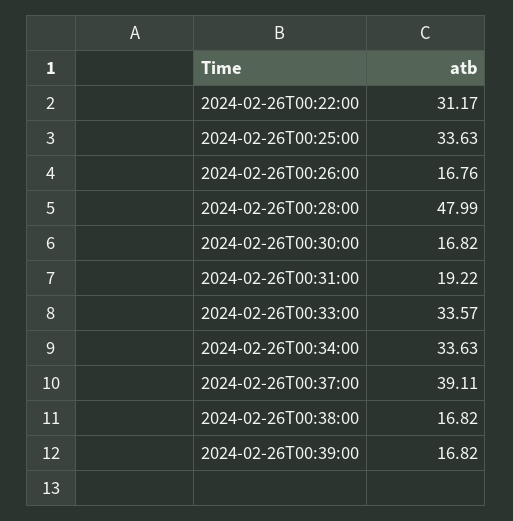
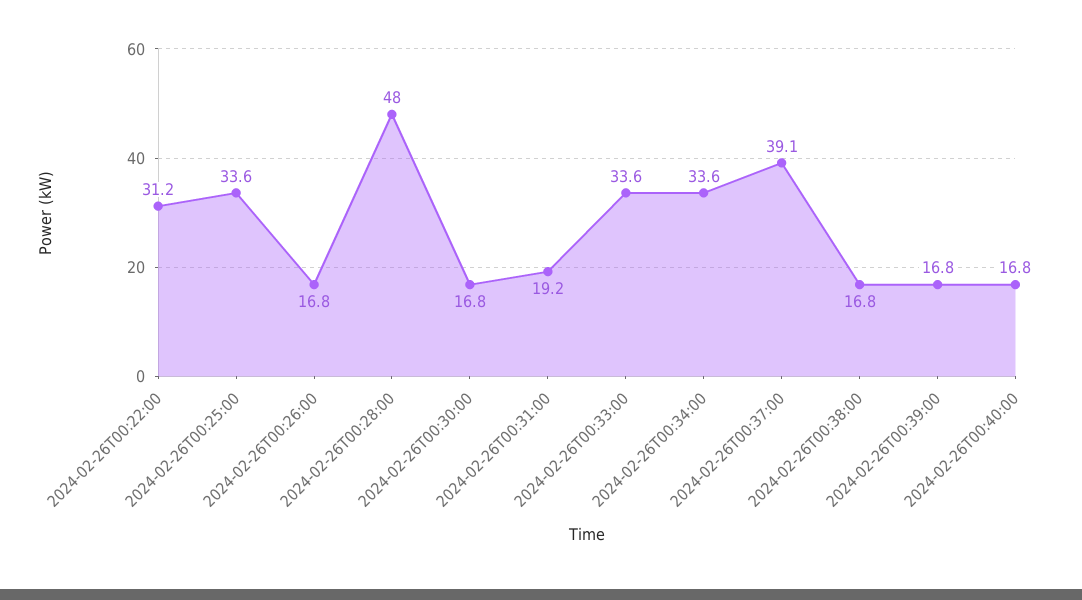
2024-02-26T00:40:00: none -> 16.8

